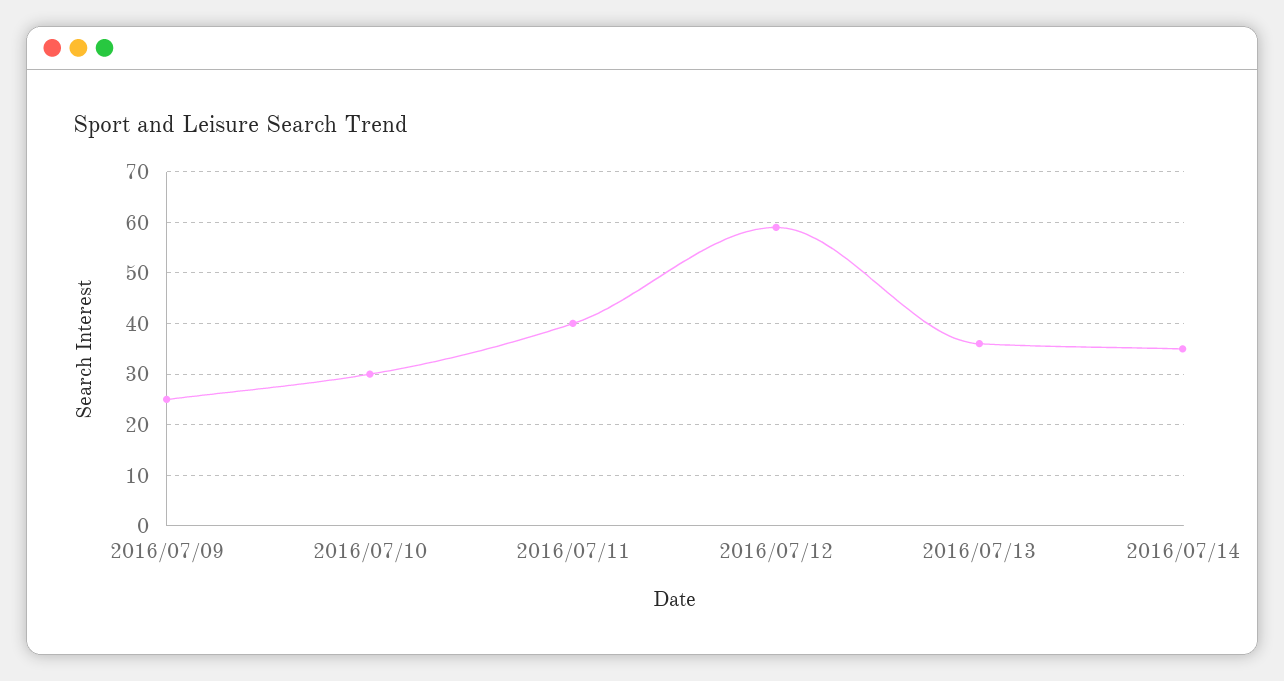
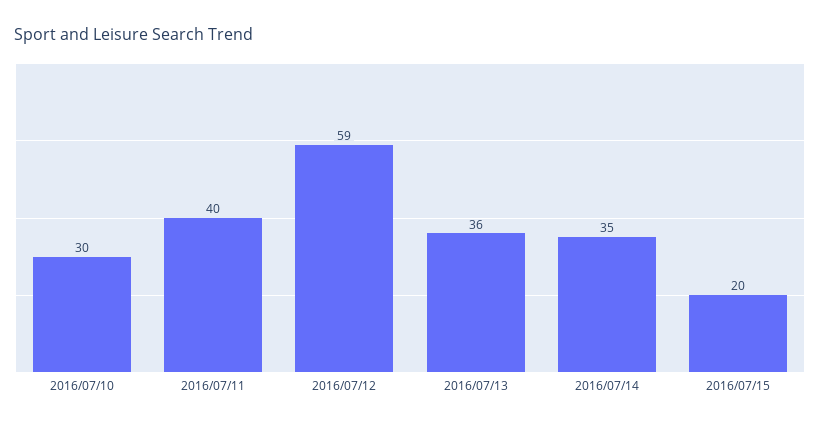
2016/07/09: 25 -> none
2016/07/15: none -> 20

